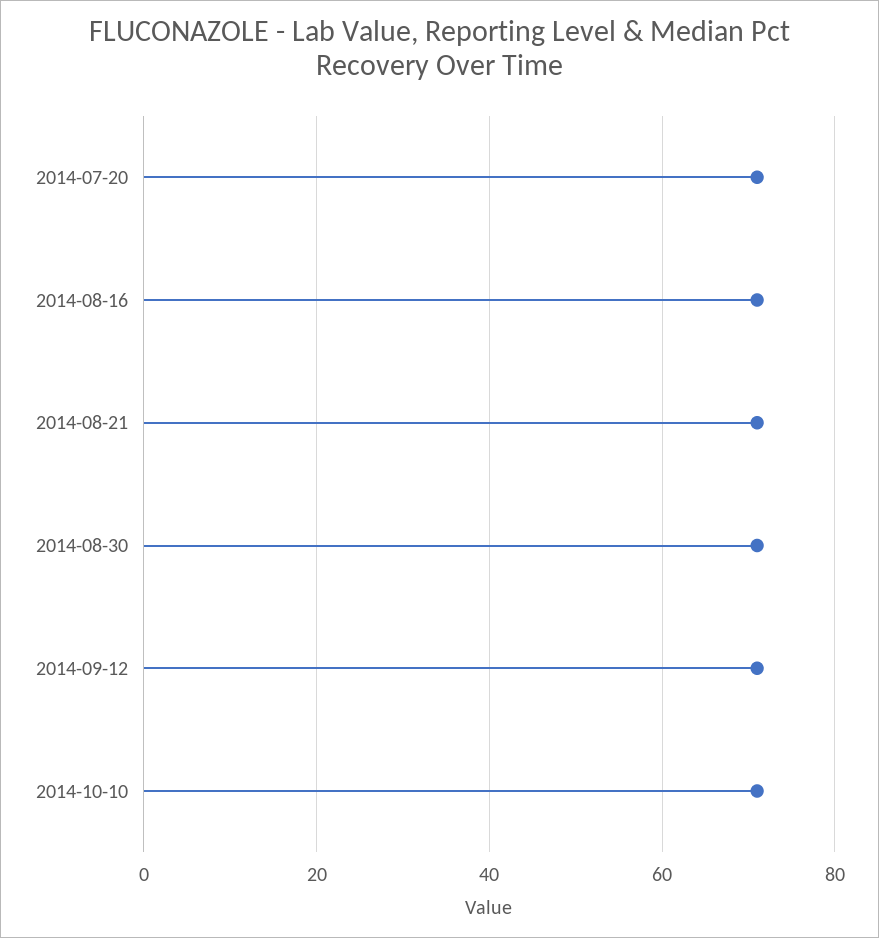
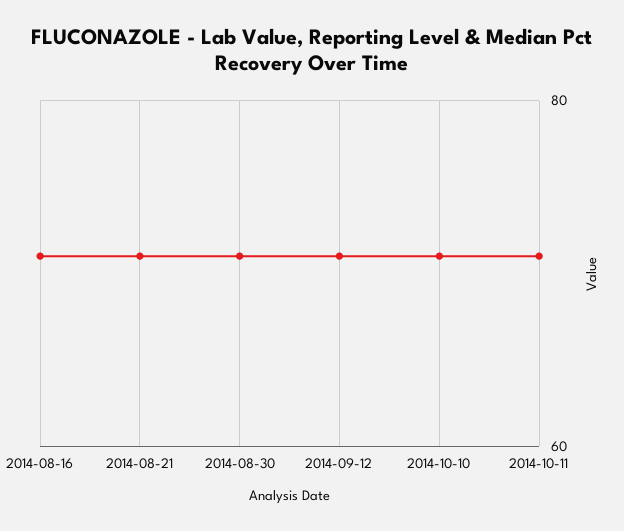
2014-07-20: 70 -> none
2014-10-11: none -> 70

